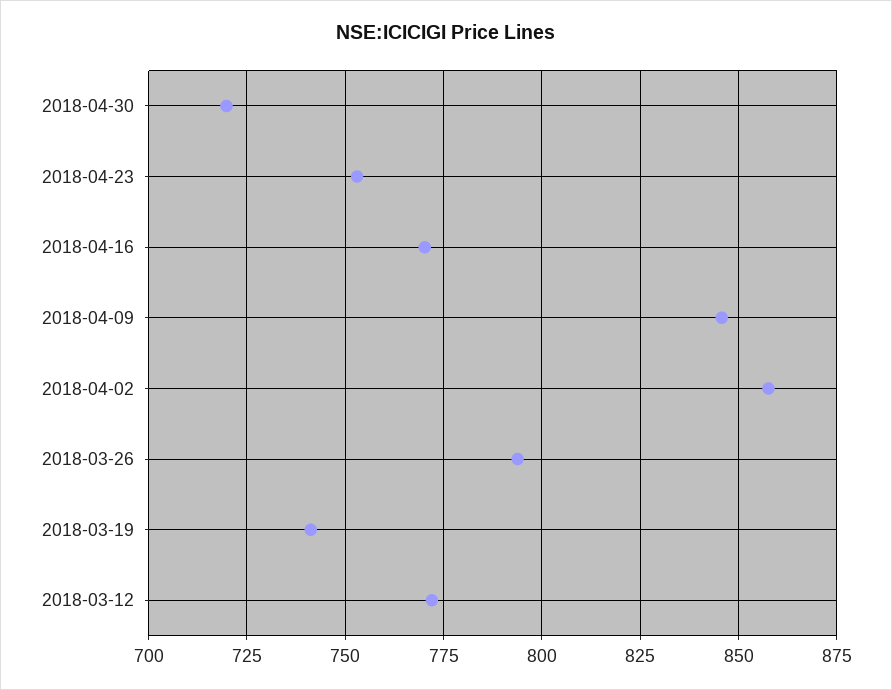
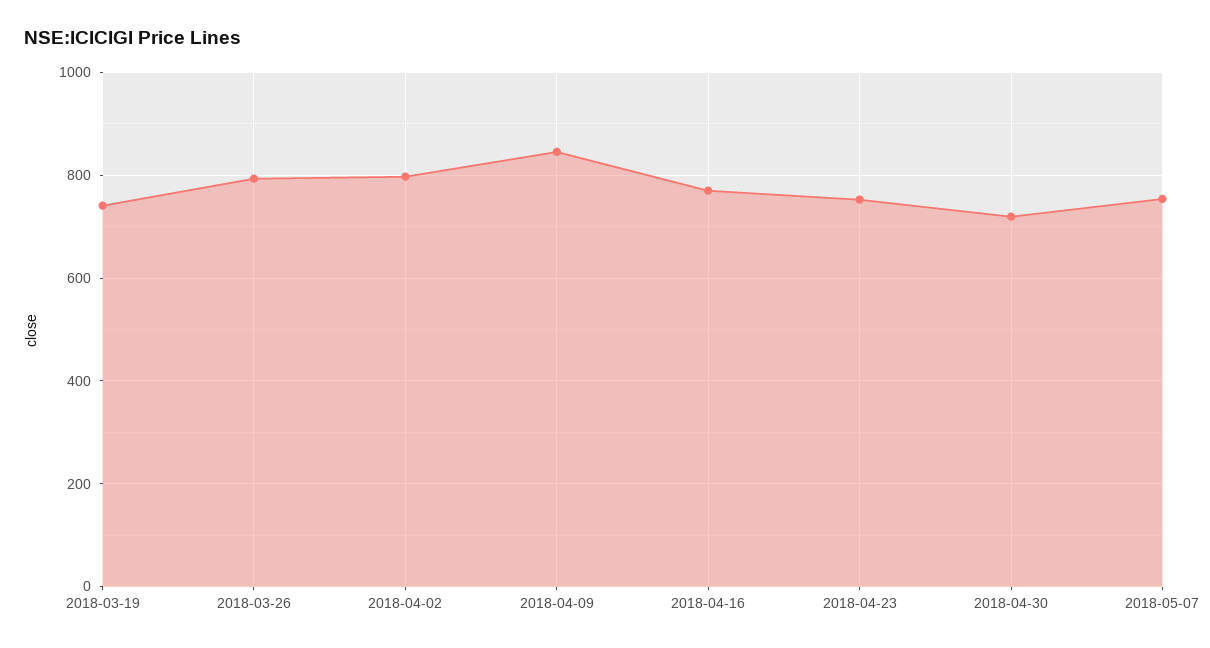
2018-04-02: 857.5 -> 800
2018-03-12: 772.5 -> none
2018-05-07: none -> 760

